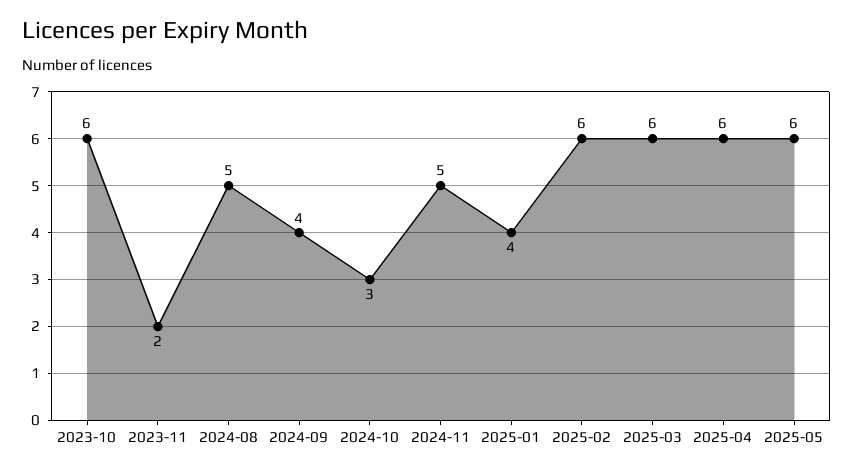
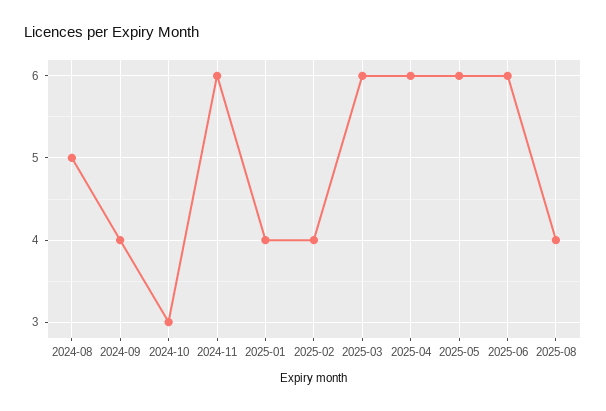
2023-10: 6 -> none
2023-11: 2 -> none
2024-11: 5 -> 6
2025-02: 6 -> 4
2025-06: none -> 6
2025-08: none -> 4

